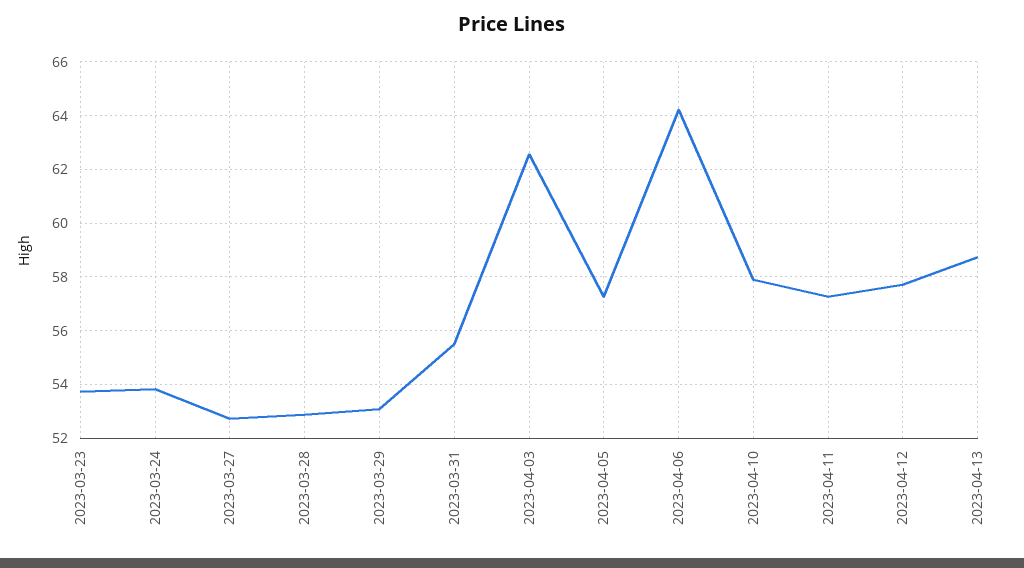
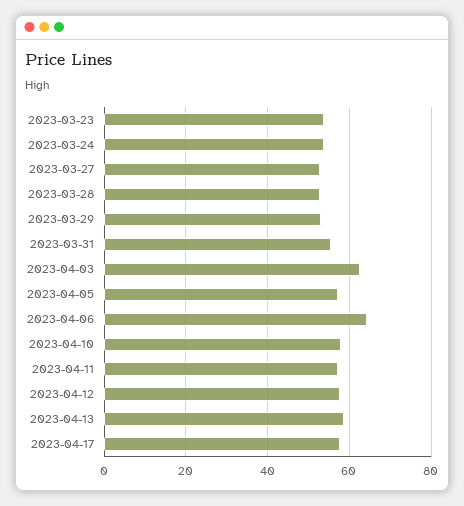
2023-04-17: none -> 58

